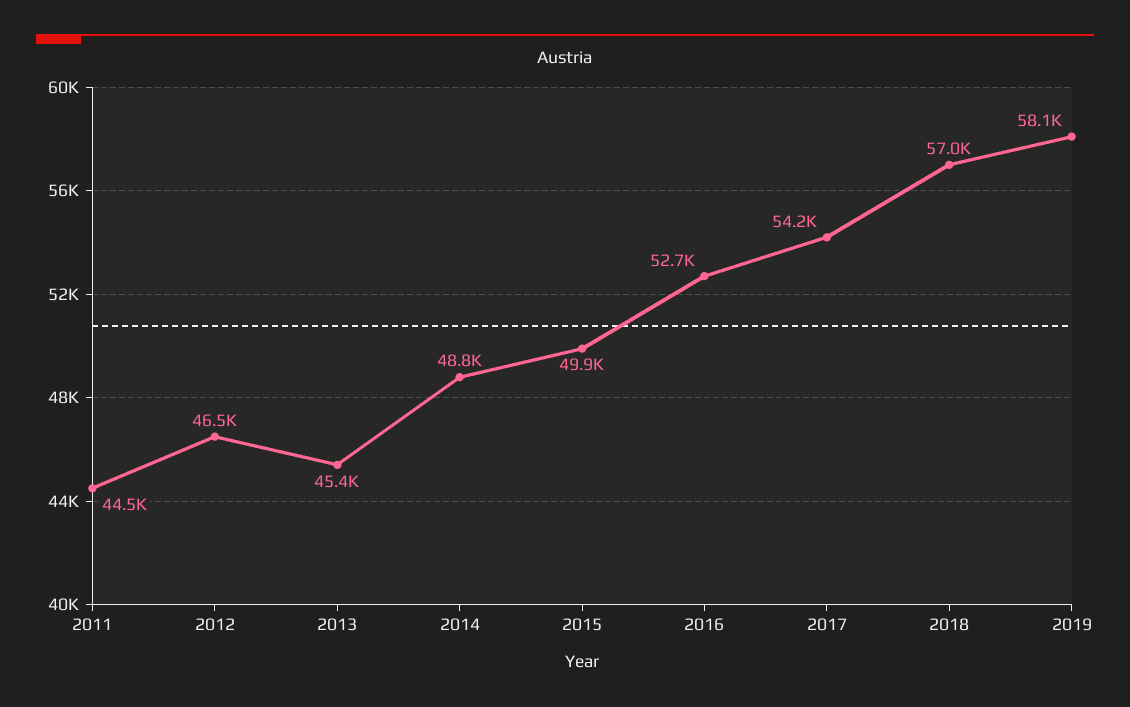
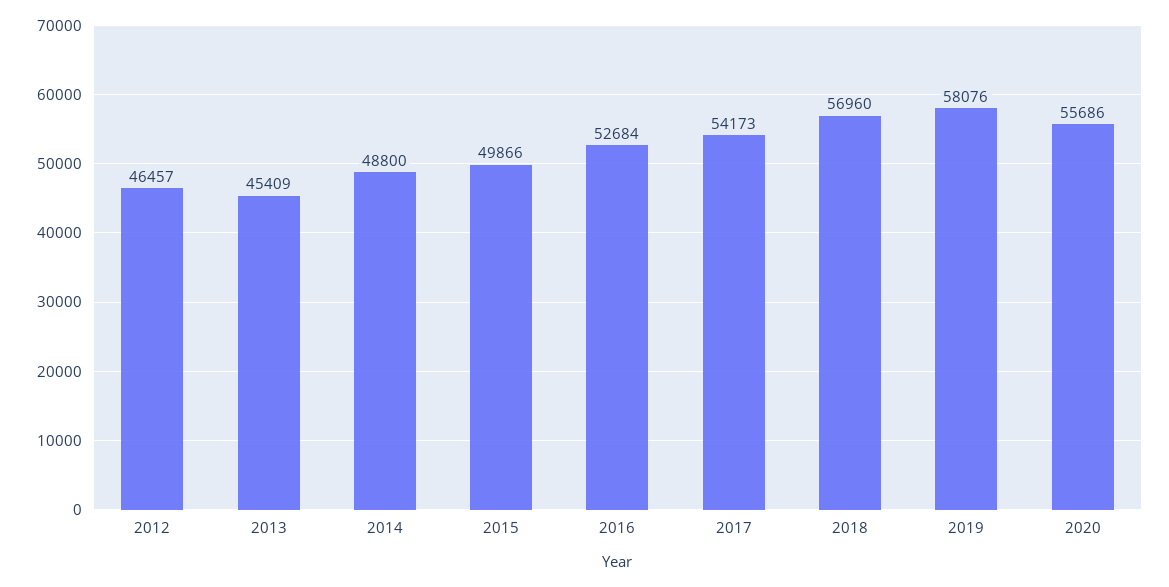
2011: 44500 -> none
2020: none -> 55686

